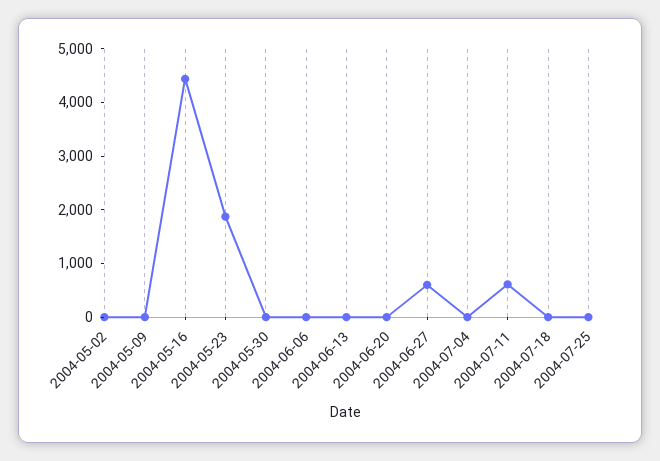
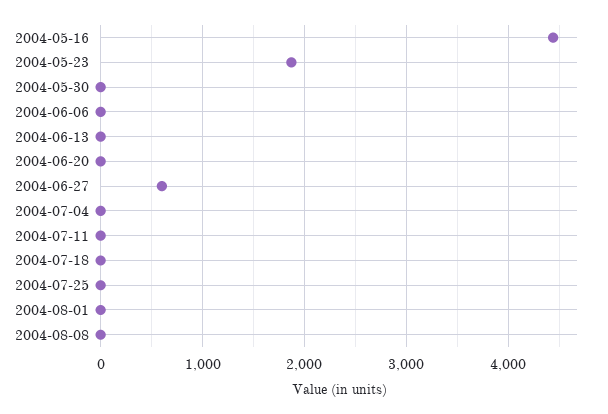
2004-05-02: 0 -> none
2004-05-09: 0 -> none
2004-07-11: 600 -> 0
2004-08-01: none -> 0
2004-08-08: none -> 0

